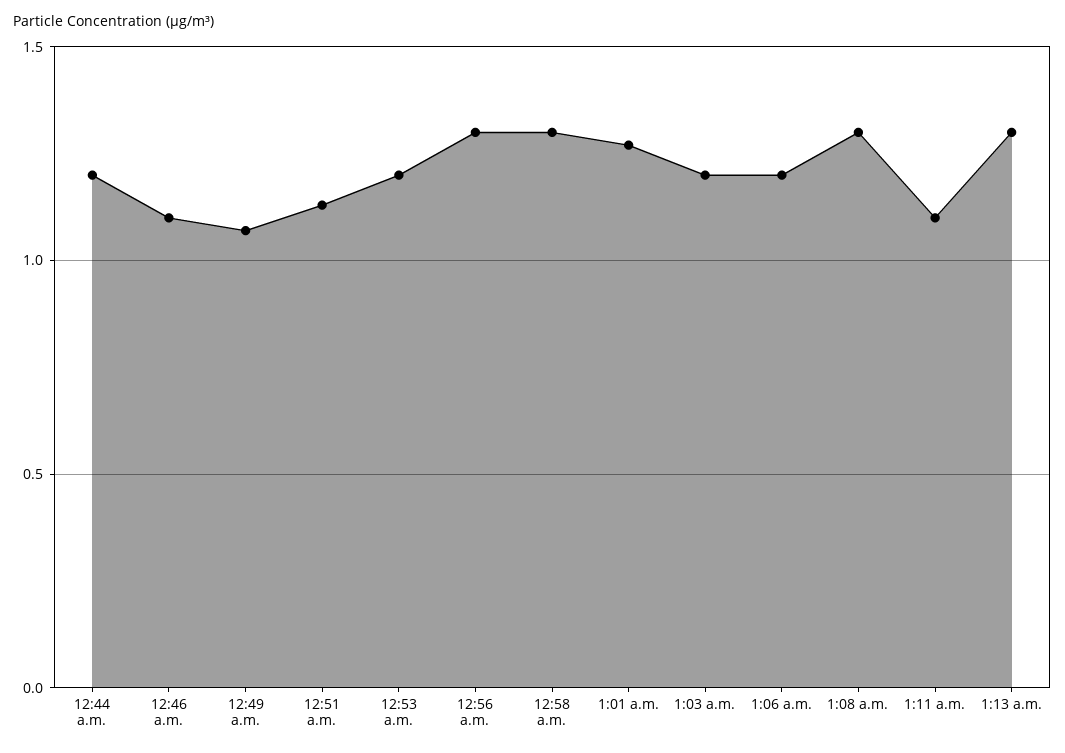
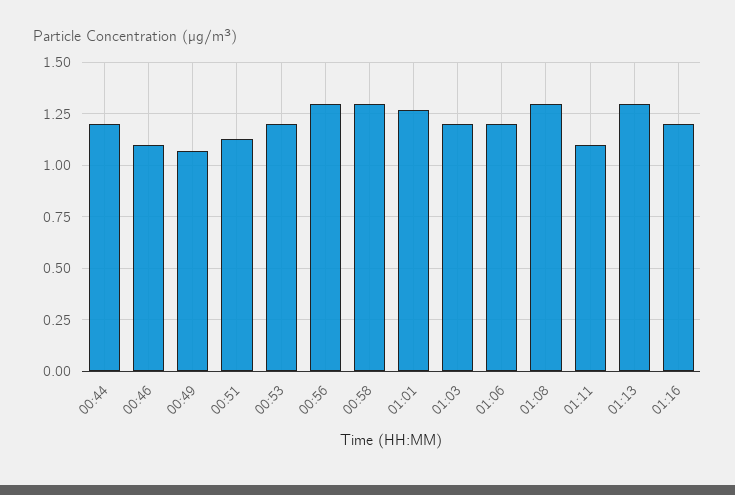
01:16: none -> 1.2

